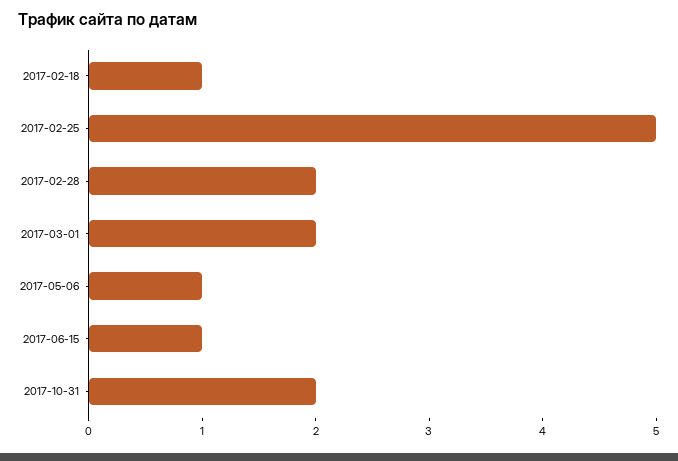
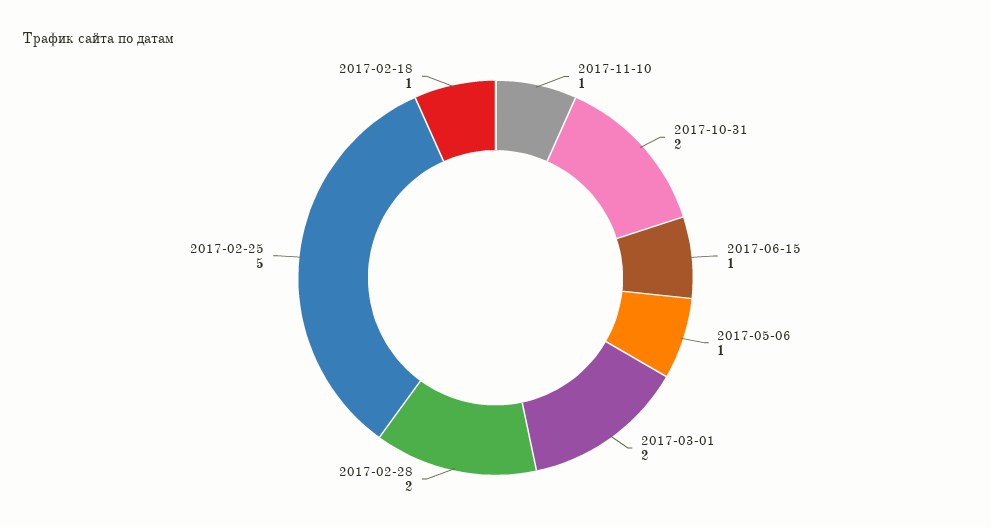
2017-11-10: none -> 1

